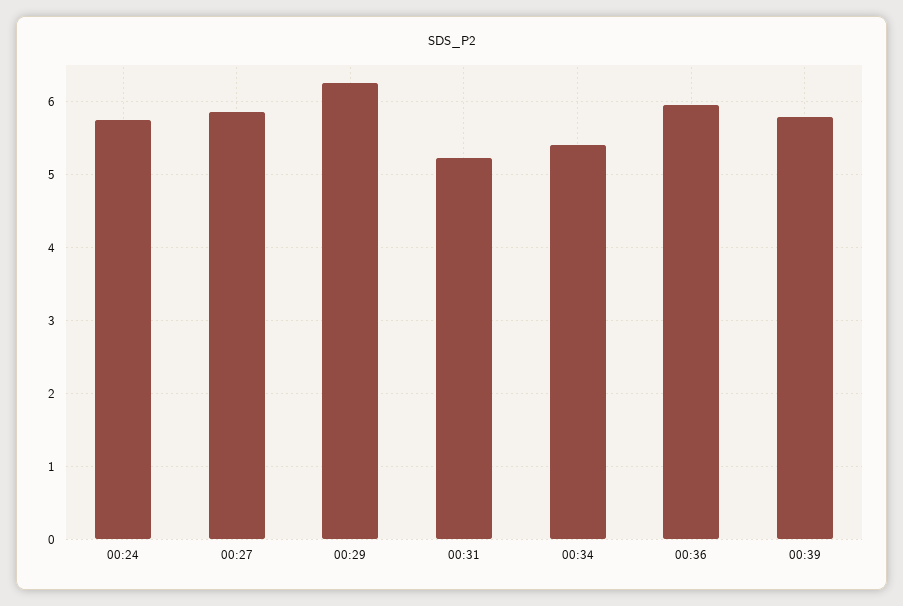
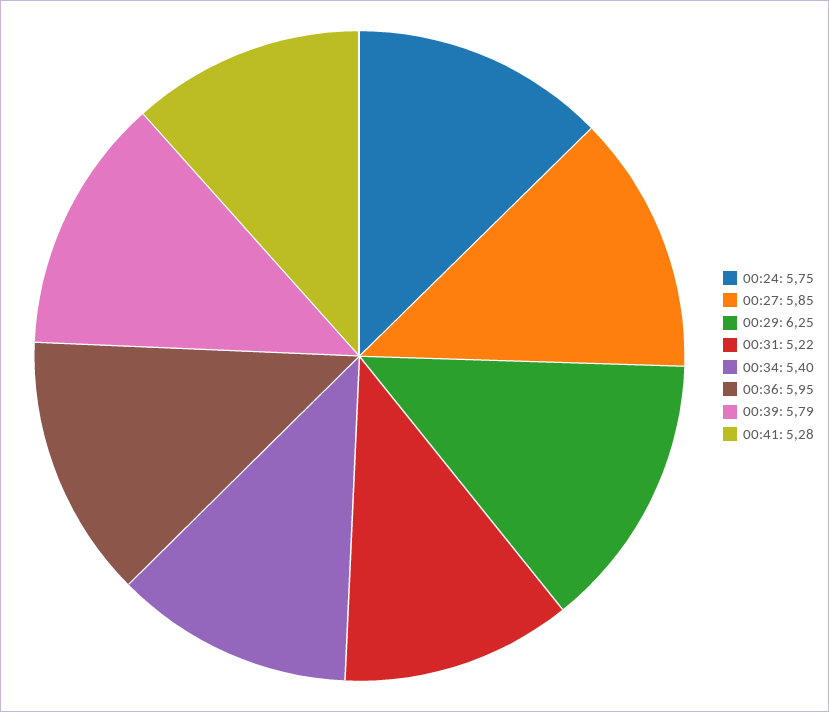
00:41: none -> 5.28

